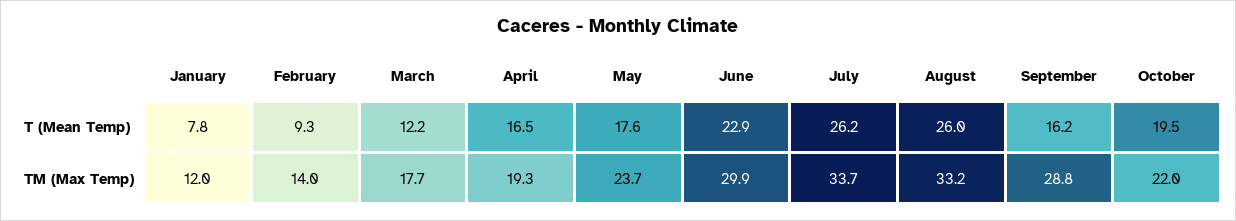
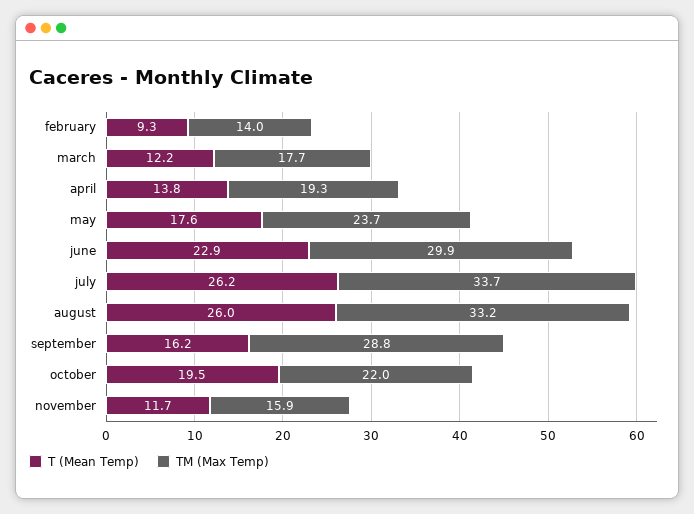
T (Mean Temp), January: 7.8 -> none
T (Mean Temp), April: 16.5 -> 13.8
TM (Max Temp), January: 12 -> none
T (Mean Temp), november: none -> 11.7
TM (Max Temp), november: none -> 15.9

